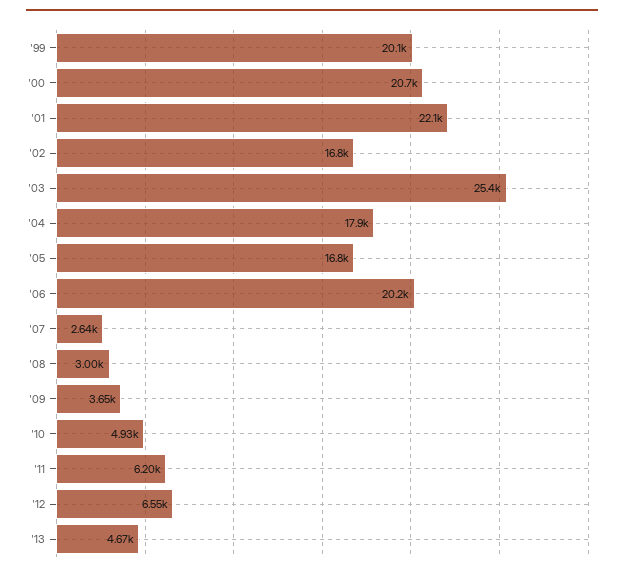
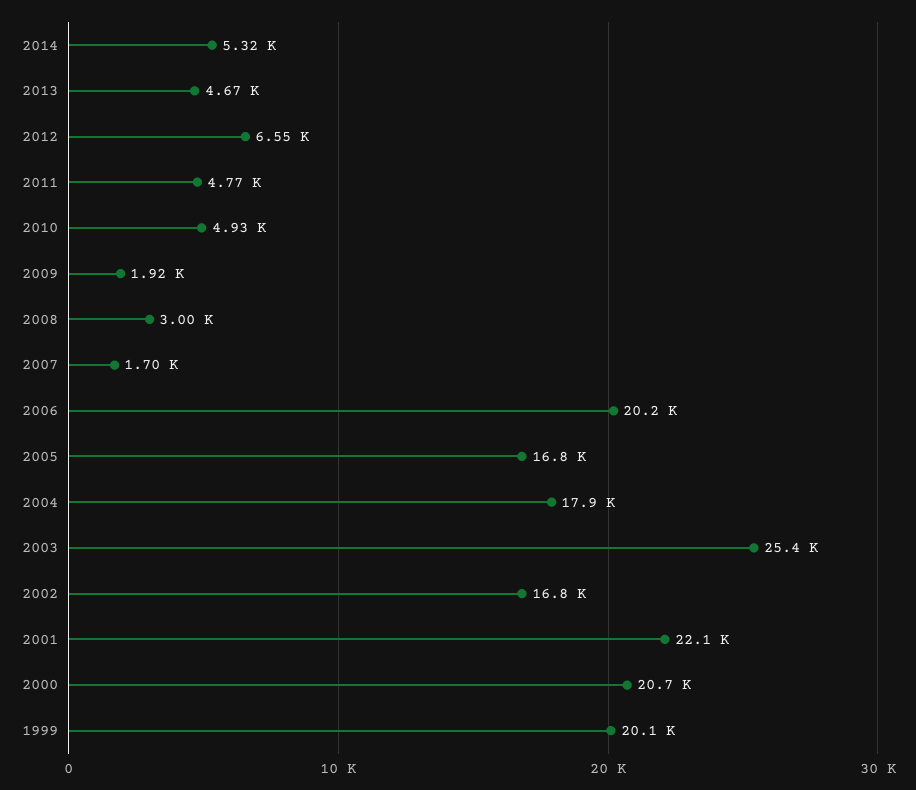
'07: 2640 -> 1700
'09: 3650 -> 1920
'11: 6200 -> 4770
2014: none -> 5320

